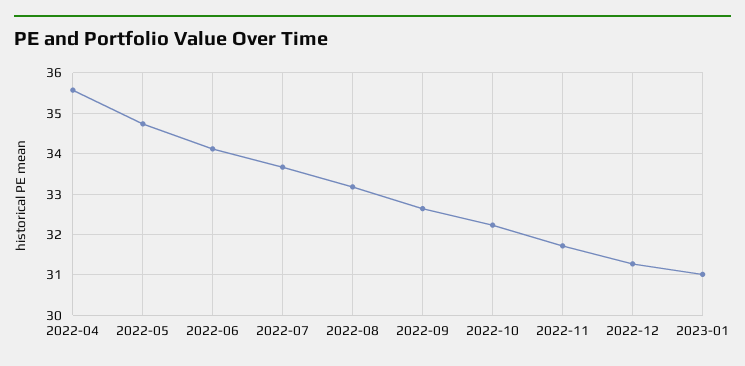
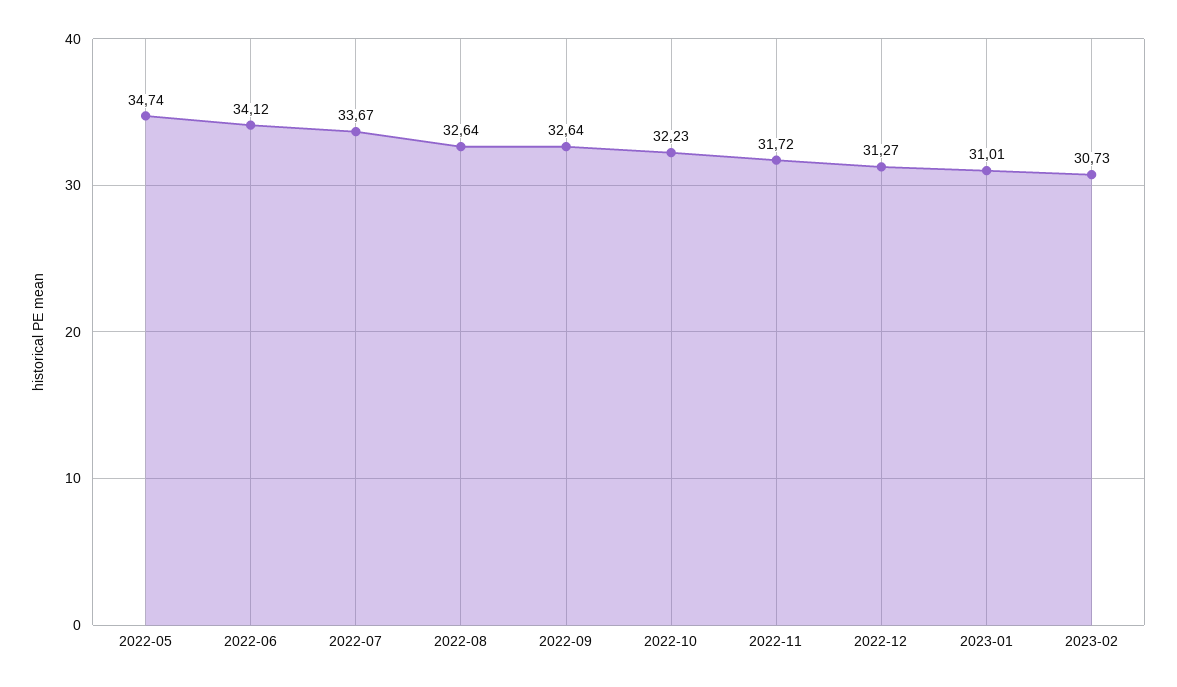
2022-04: 35.6 -> none
2022-08: 33.2 -> 32.64
2023-02: none -> 30.73

